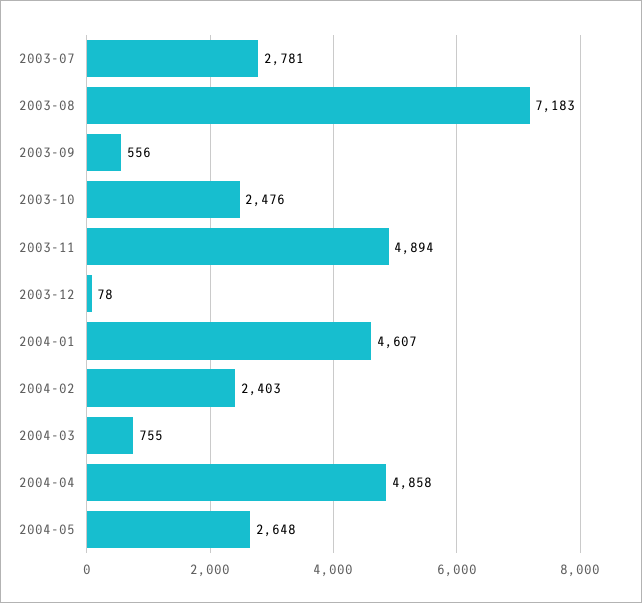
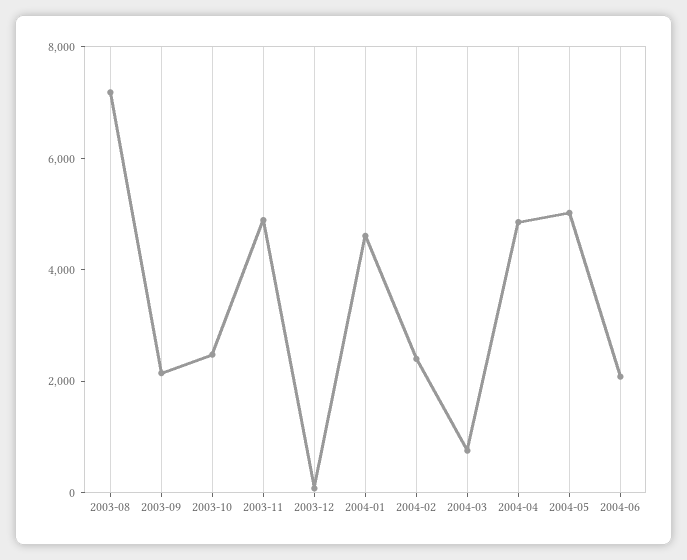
2003-07: 2781 -> none
2003-09: 556 -> 2000
2004-05: 2648 -> 5000
2004-06: none -> 2000

